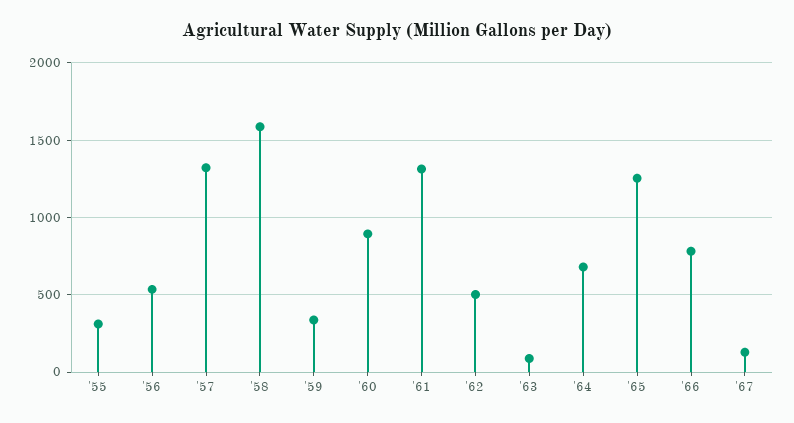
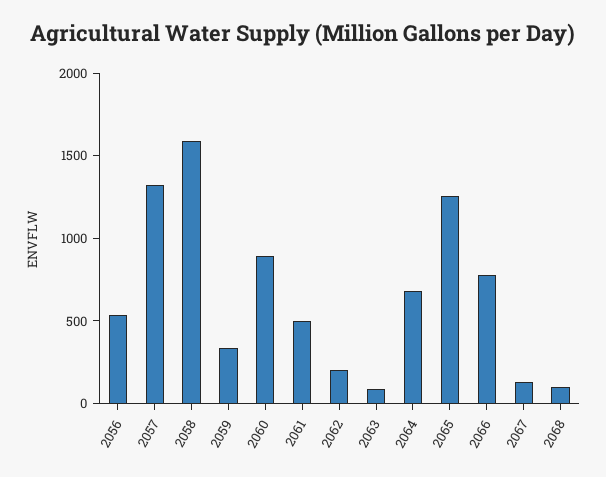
'55: 300 -> none
'61: 1300 -> 500
'62: 500 -> 200
2068: none -> 100

